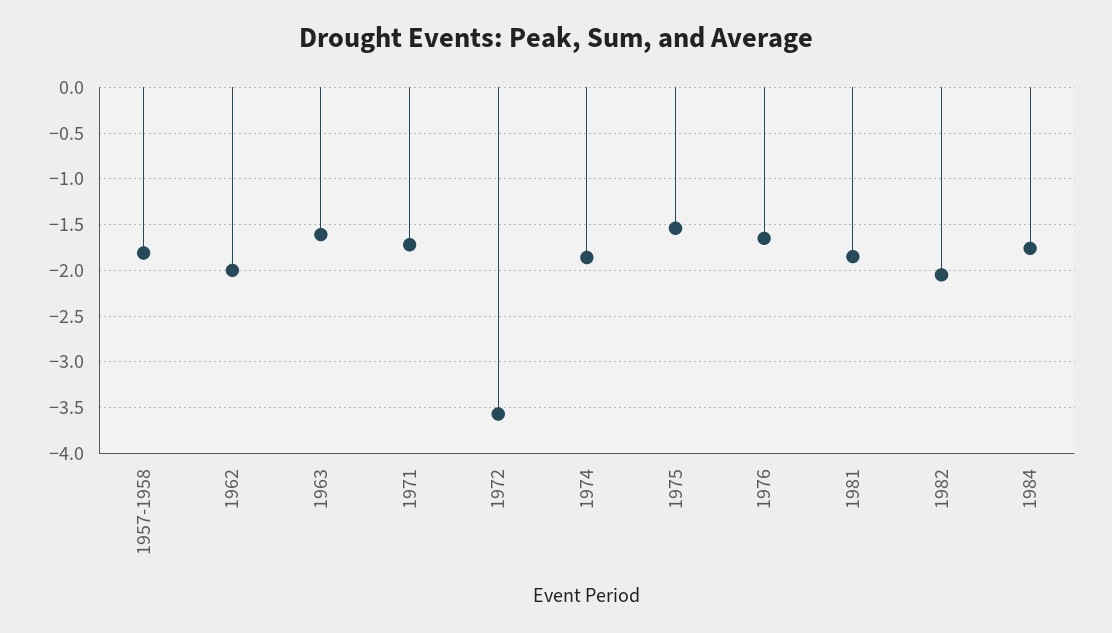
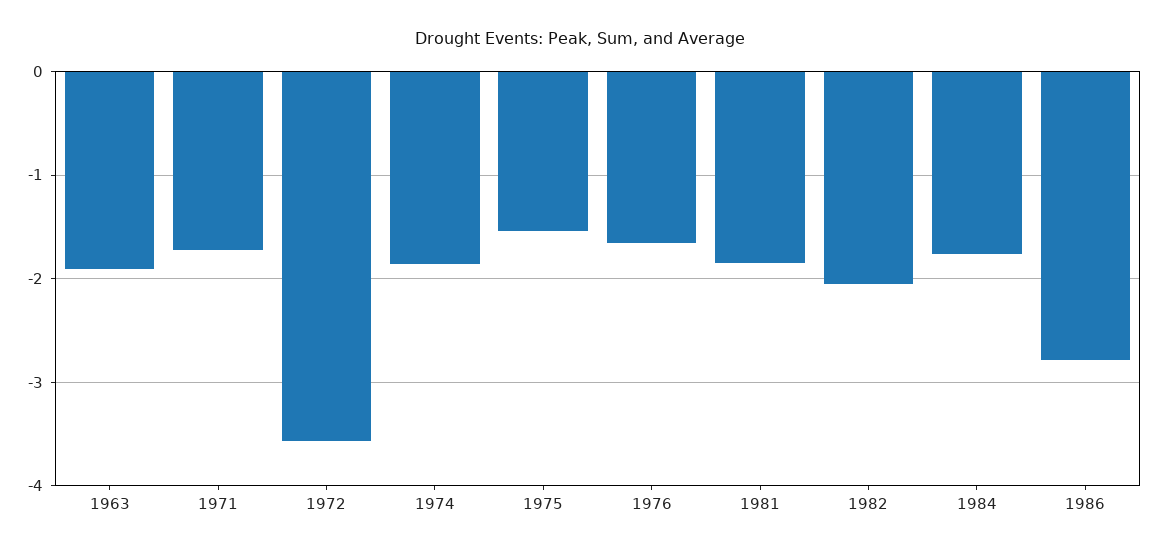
1957-1958: -1.8 -> none
1962: -2 -> none
1963: -1.6 -> -1.9
1986: none -> -2.8

